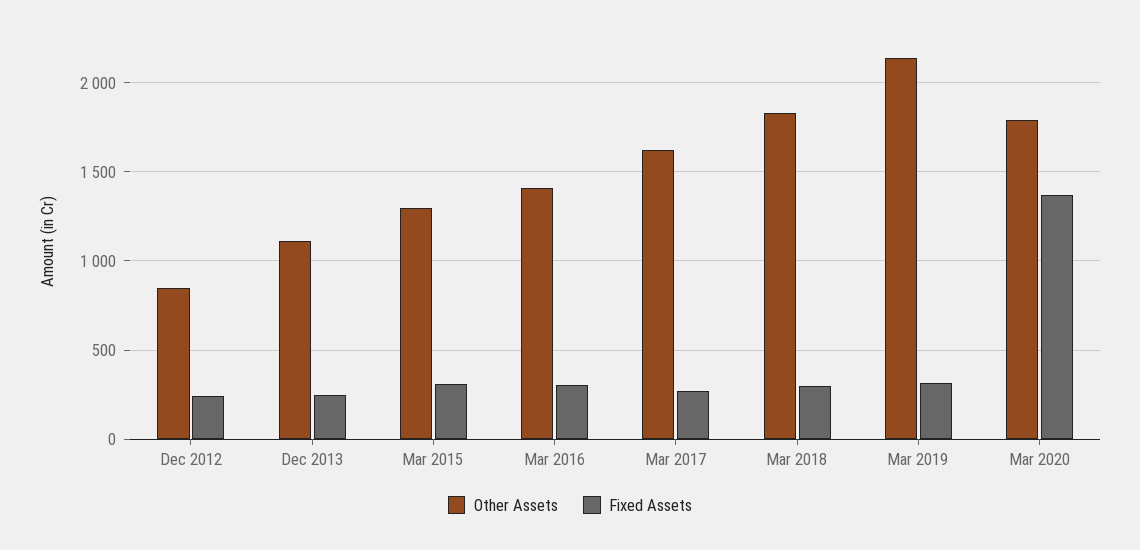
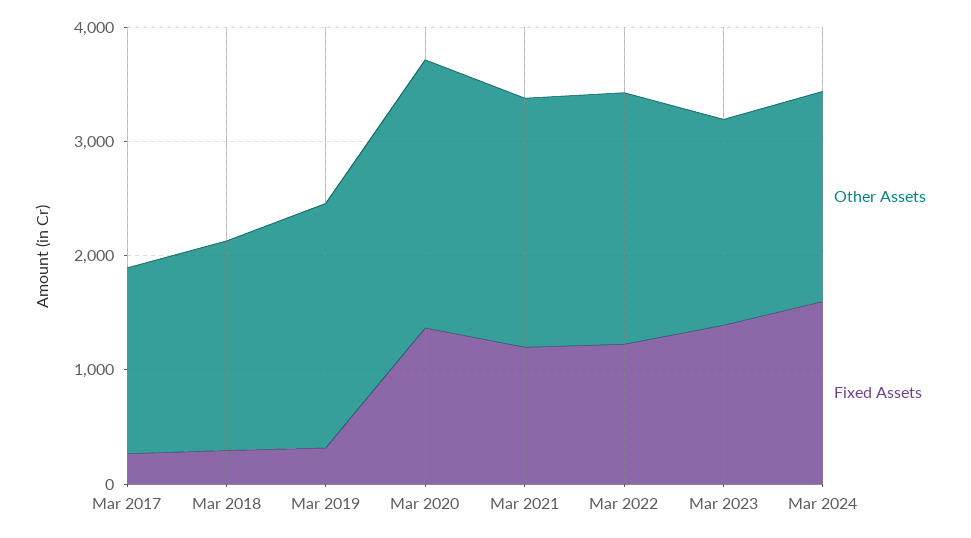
Other Assets, Dec 2012: 850 -> none
Fixed Assets, Dec 2012: 250 -> none
Other Assets, Dec 2013: 1100 -> none
Fixed Assets, Dec 2013: 250 -> none
Other Assets, Mar 2015: 1300 -> none
Fixed Assets, Mar 2015: 300 -> none
Other Assets, Mar 2016: 1400 -> none
Fixed Assets, Mar 2016: 300 -> none
Other Assets, Mar 2020: 1800 -> 2400
Other Assets, Mar 2021: none -> 2200
Fixed Assets, Mar 2021: none -> 1200
Other Assets, Mar 2022: none -> 2200
Fixed Assets, Mar 2022: none -> 1200
Other Assets, Mar 2023: none -> 1800
Fixed Assets, Mar 2023: none -> 1400
Other Assets, Mar 2024: none -> 1800
Fixed Assets, Mar 2024: none -> 1600

